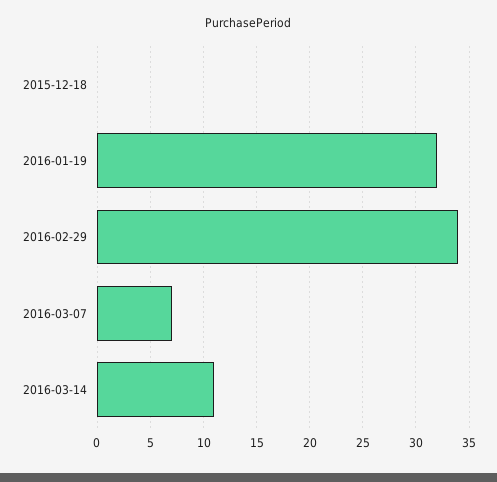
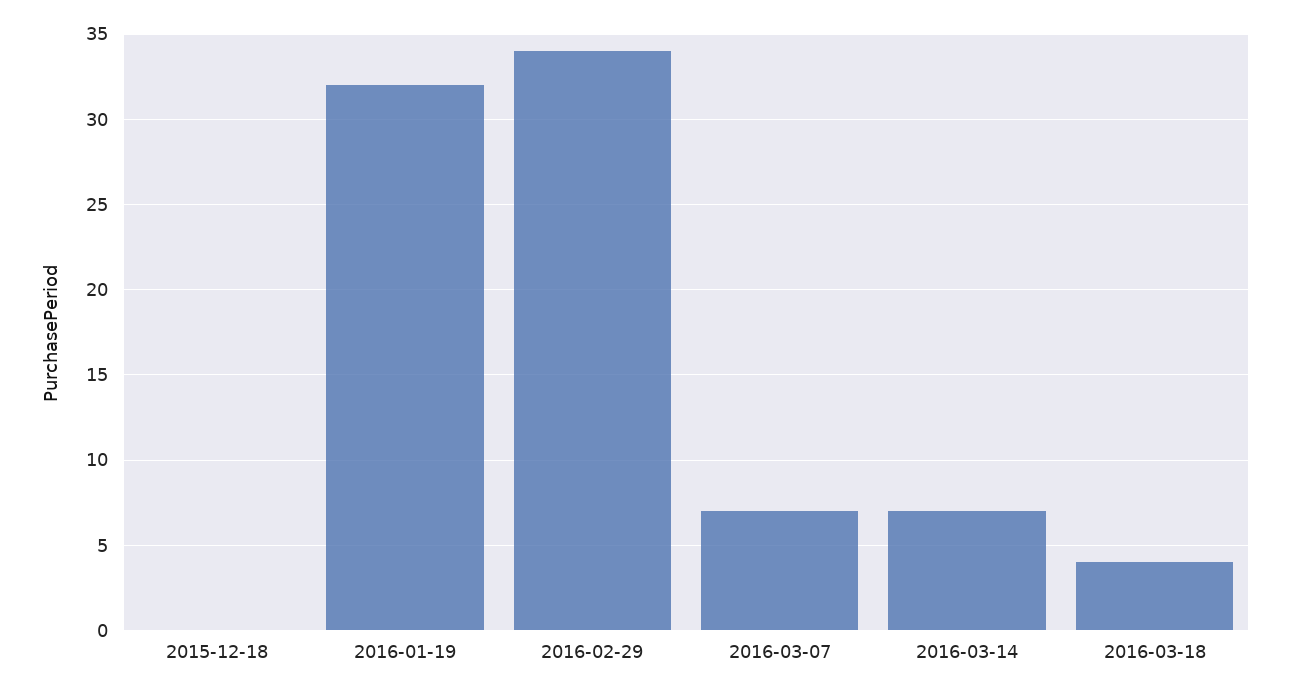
2016-03-14: 11 -> 7
2016-03-18: none -> 4

